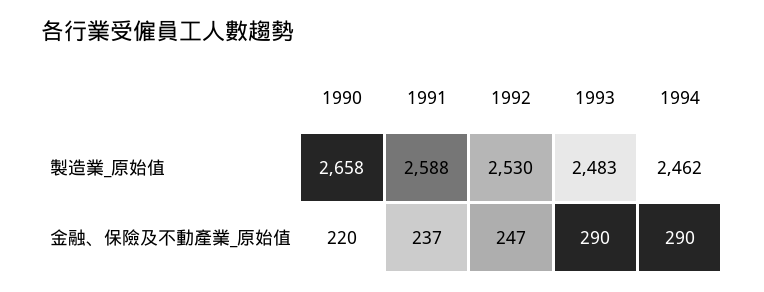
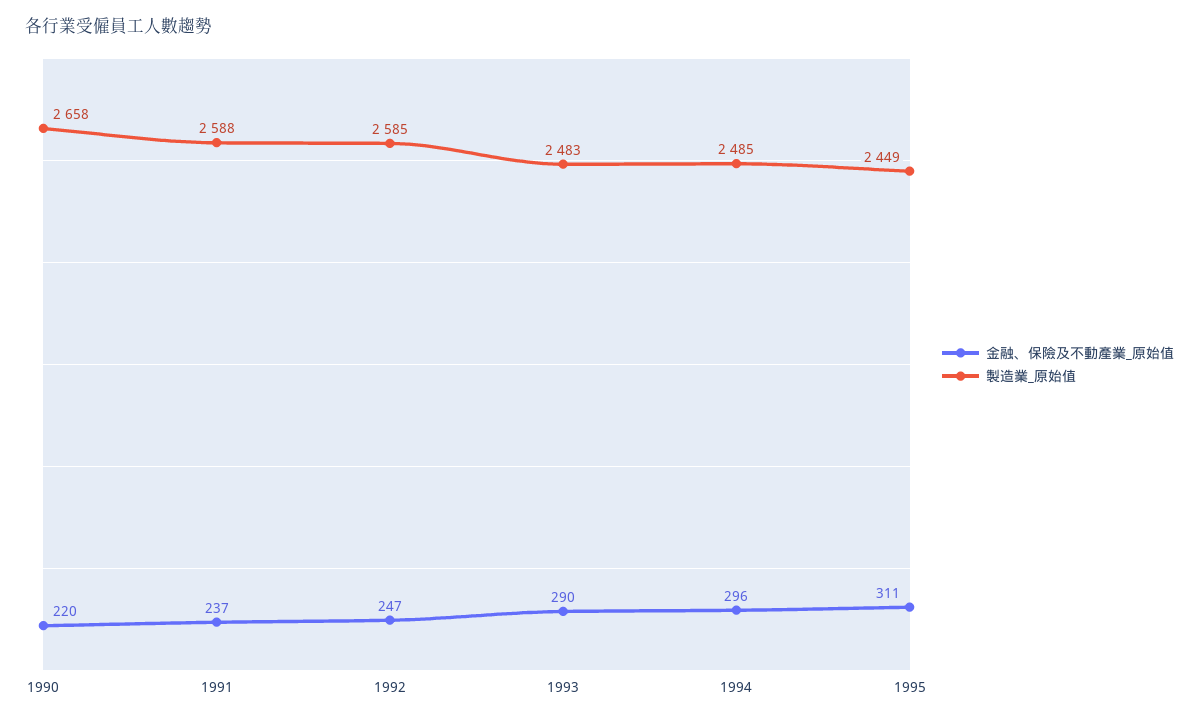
製造業_原始值, 1992: 2530 -> 2585
製造業_原始值, 1994: 2462 -> 2485
金融、保險及不動產業_原始值, 1994: 290 -> 296
金融、保險及不動產業_原始值, 1995: none -> 311
製造業_原始值, 1995: none -> 2449

